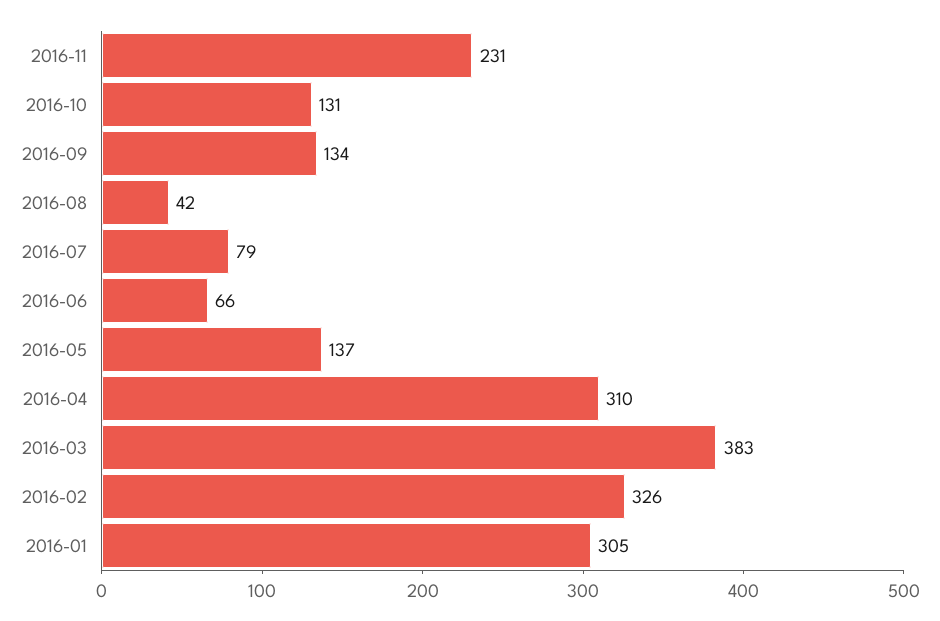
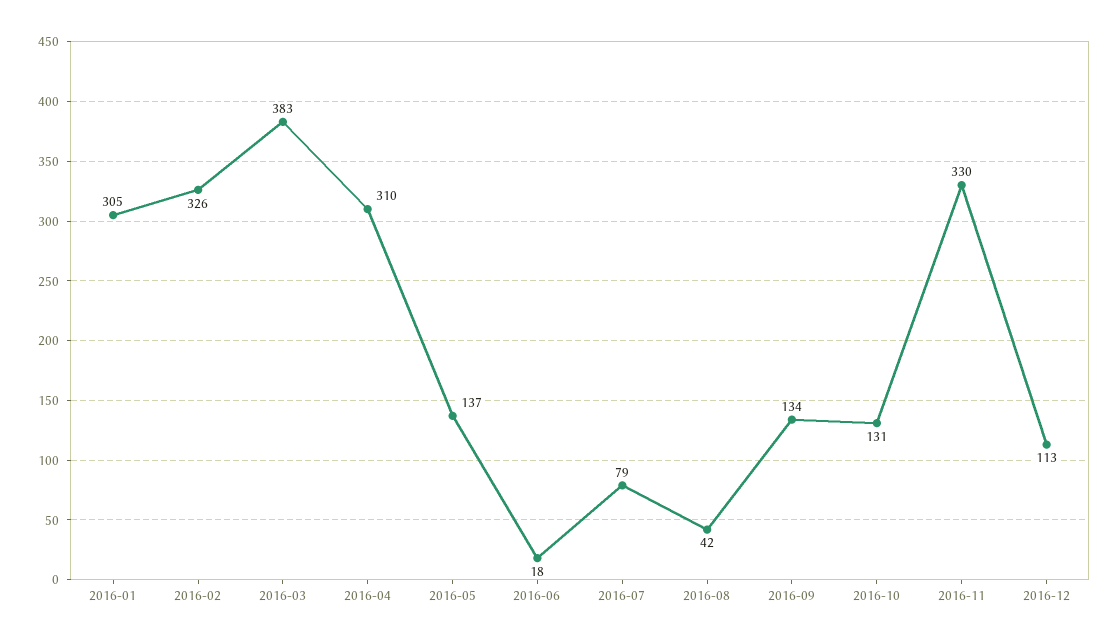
2016-11: 231 -> 330
2016-06: 66 -> 18
2016-12: none -> 113

